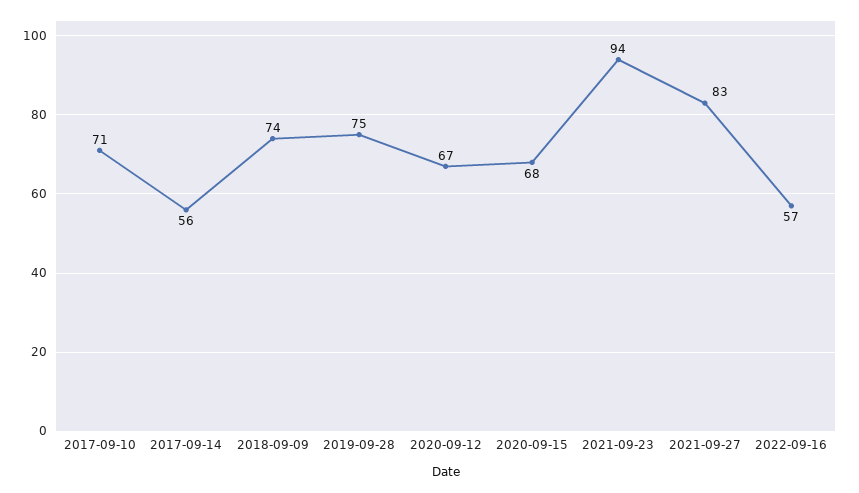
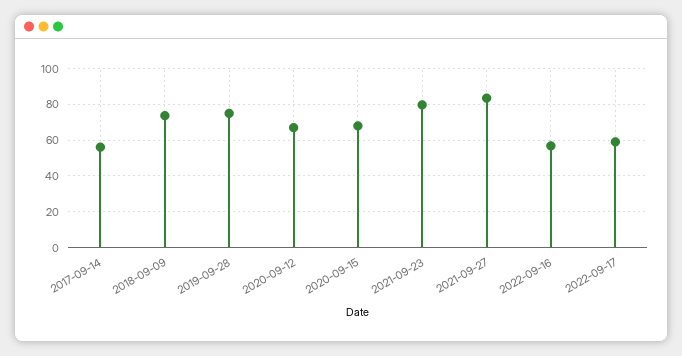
2017-09-10: 71 -> none
2021-09-23: 94 -> 80
2022-09-17: none -> 60

